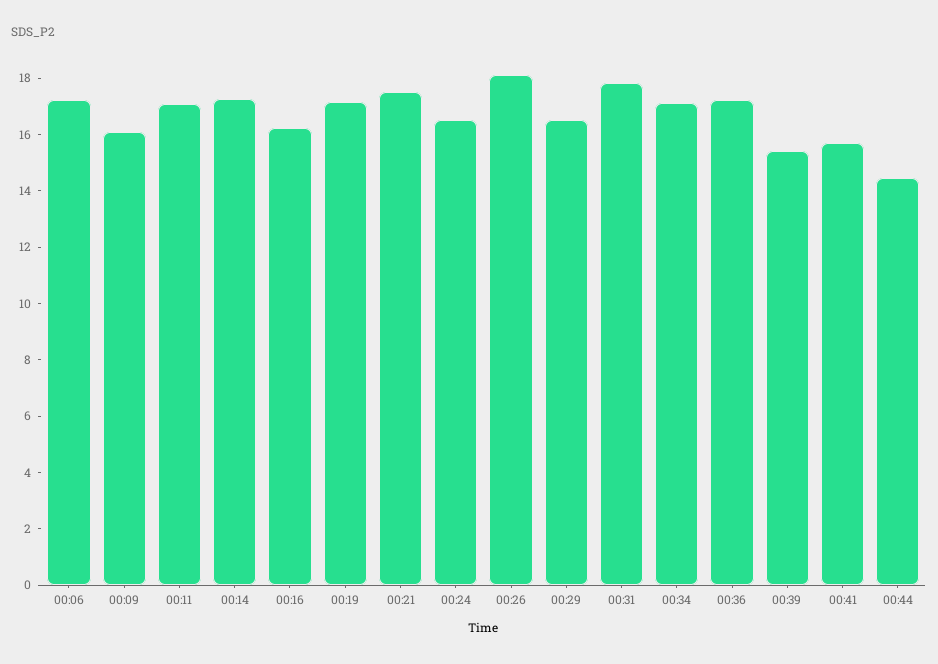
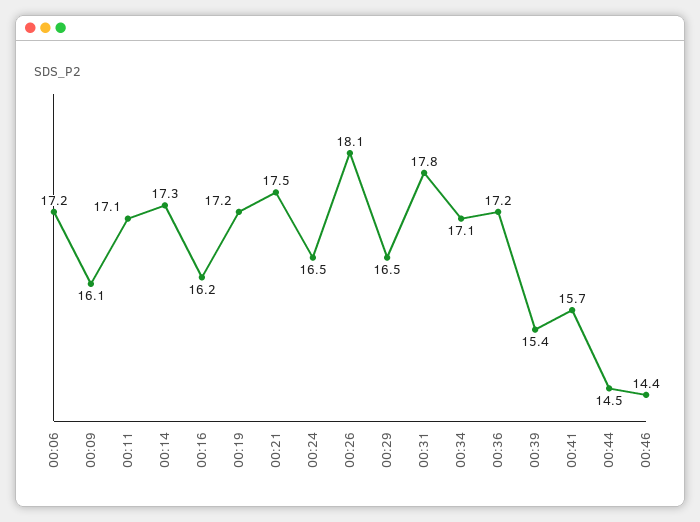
00:46: none -> 14.4

